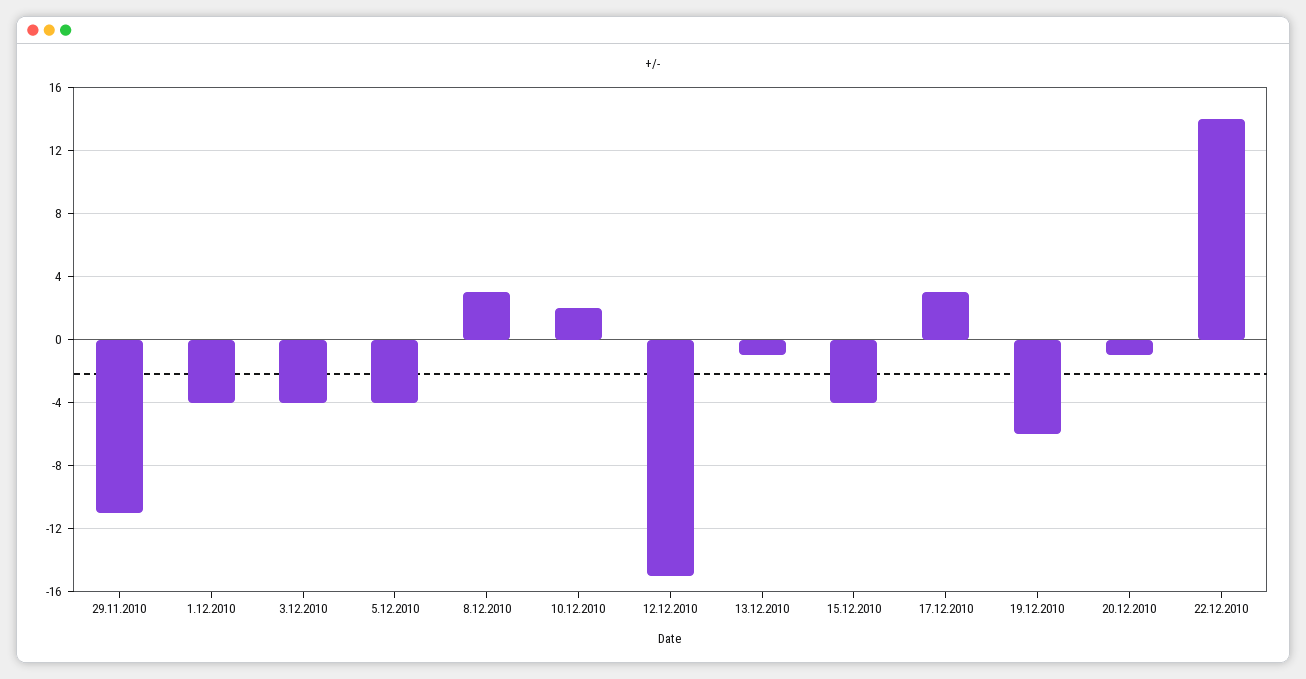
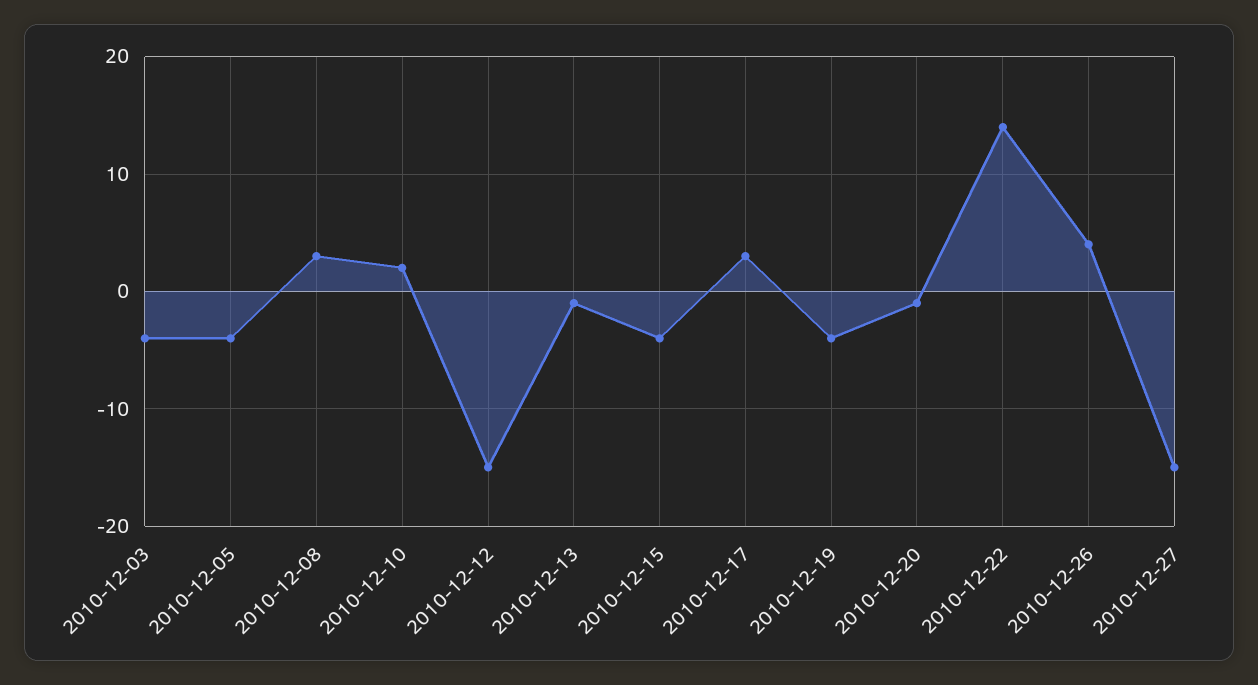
29.11.2010: -11 -> none
1.12.2010: -4 -> none
19.12.2010: -6 -> -4
2010-12-26: none -> 4
2010-12-27: none -> -15

